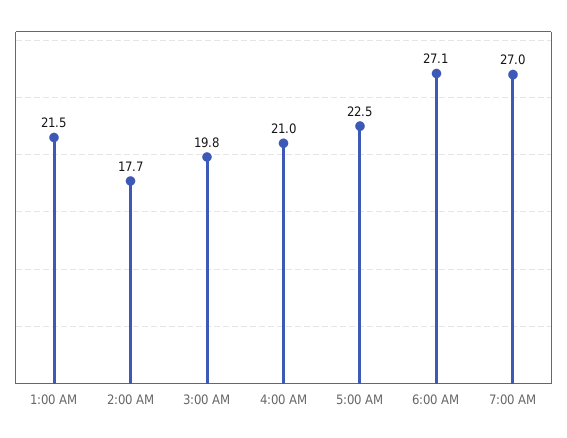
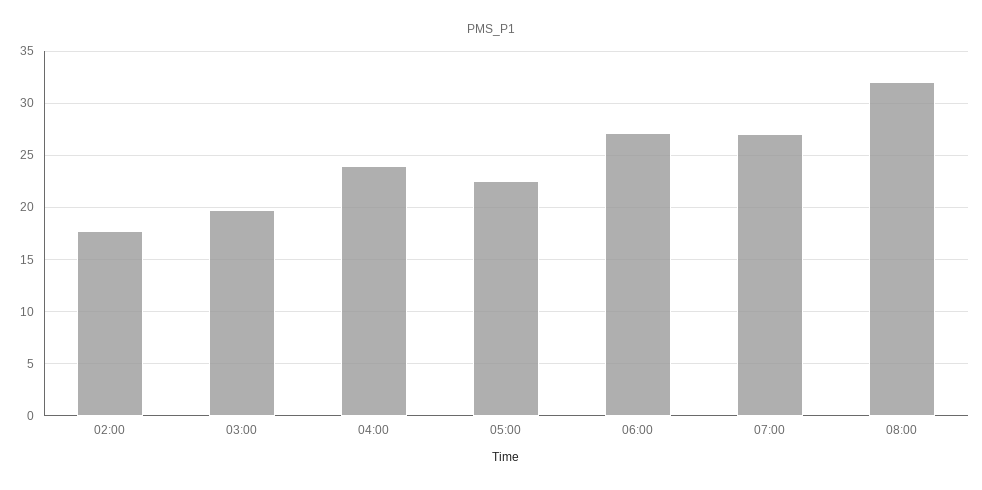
1:00 AM: 21.5 -> none
4:00 AM: 21 -> 24
08:00: none -> 32

